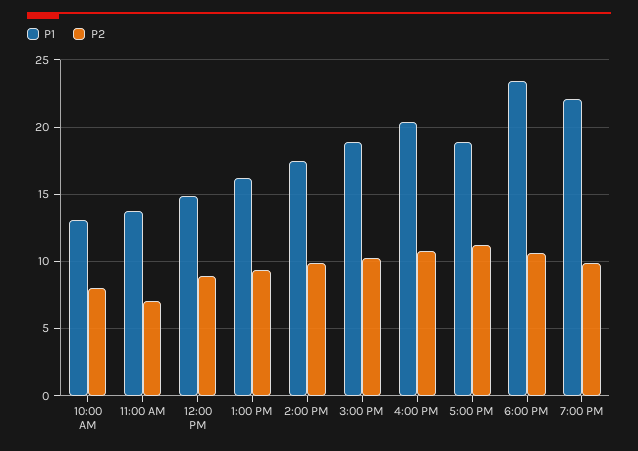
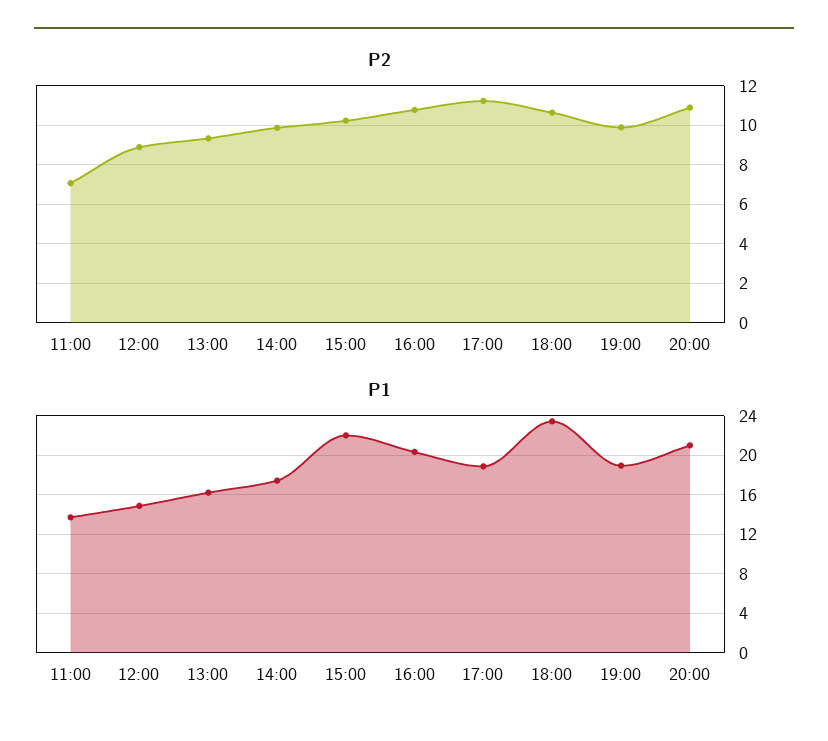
P1, 10:00 AM: 13 -> none
P2, 10:00 AM: 8 -> none
P1, 3:00 PM: 19 -> 22
P1, 7:00 PM: 22 -> 19
P2, 20:00: none -> 11
P1, 20:00: none -> 21

